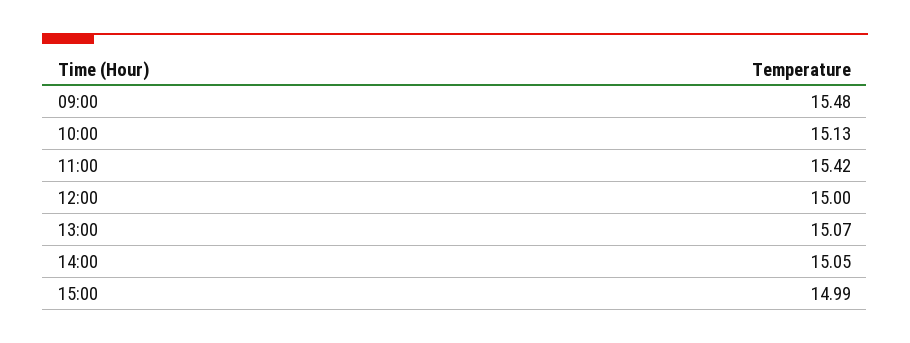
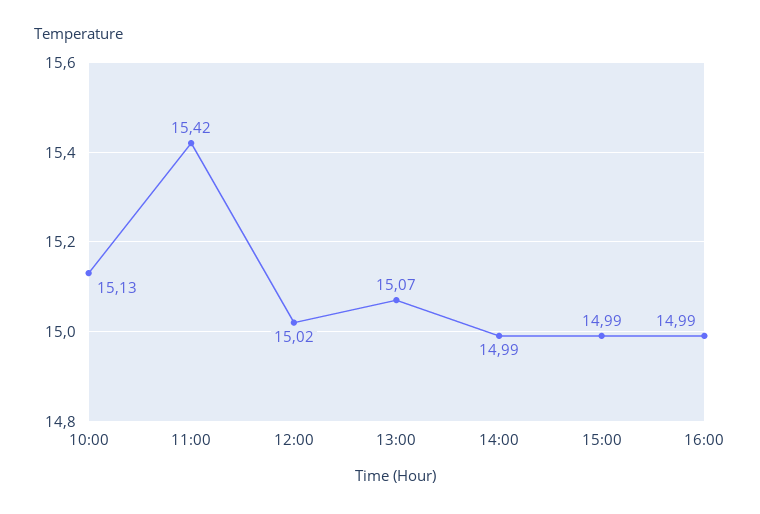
09:00: 15.48 -> none
12:00: 15 -> 15.02
14:00: 15.05 -> 14.99
16:00: none -> 14.99

